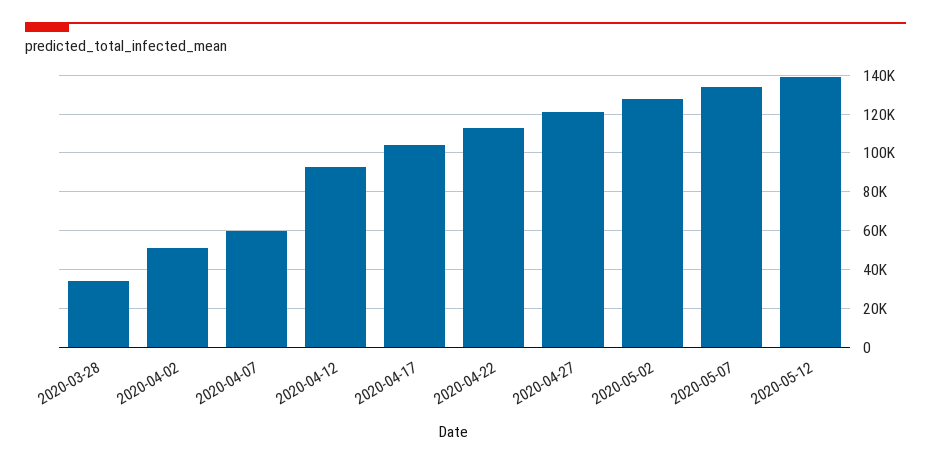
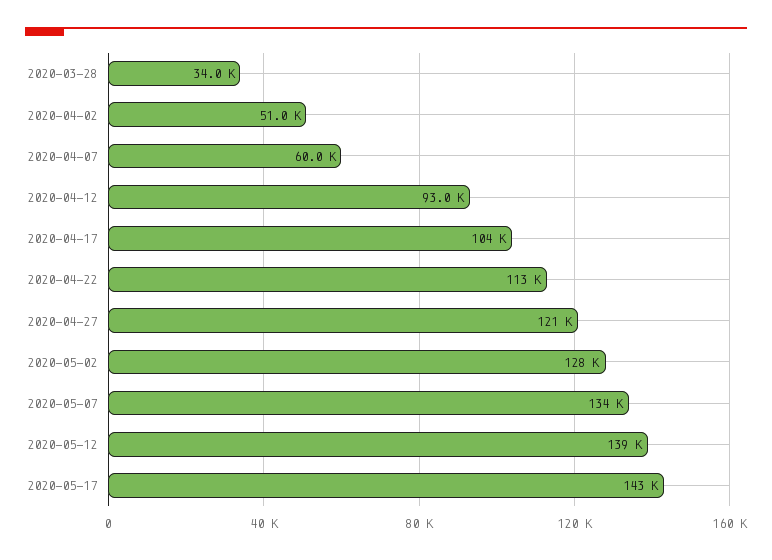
2020-05-17: none -> 143000

